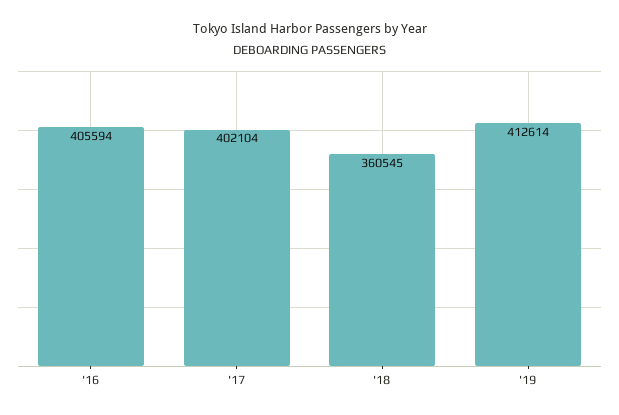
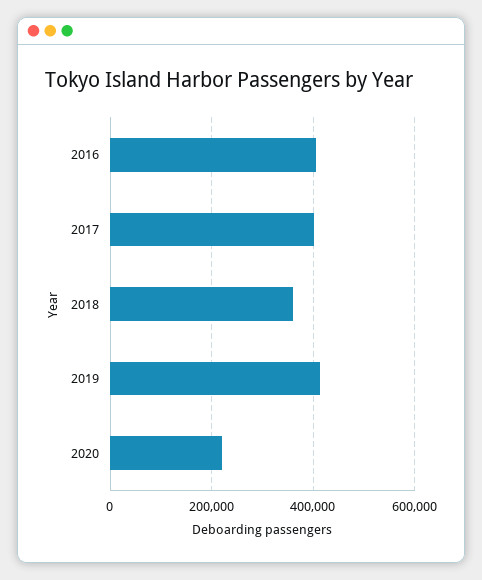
2020: none -> 220000

